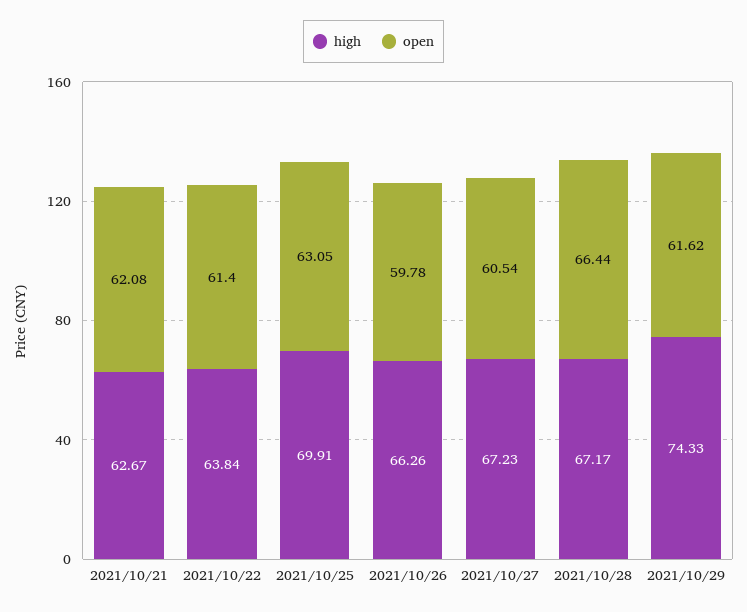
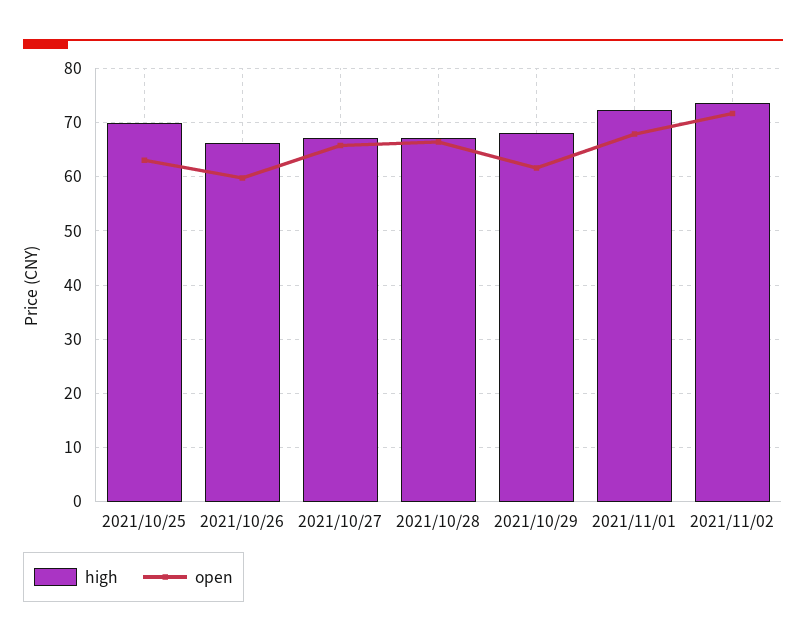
high, 2021/10/21: 62.67 -> none
open, 2021/10/21: 62.08 -> none
high, 2021/10/22: 63.84 -> none
open, 2021/10/22: 61.4 -> none
open, 2021/10/27: 60.54 -> 66
high, 2021/10/29: 74.33 -> 68
high, 2021/11/01: none -> 72
open, 2021/11/01: none -> 68
high, 2021/11/02: none -> 74
open, 2021/11/02: none -> 72

